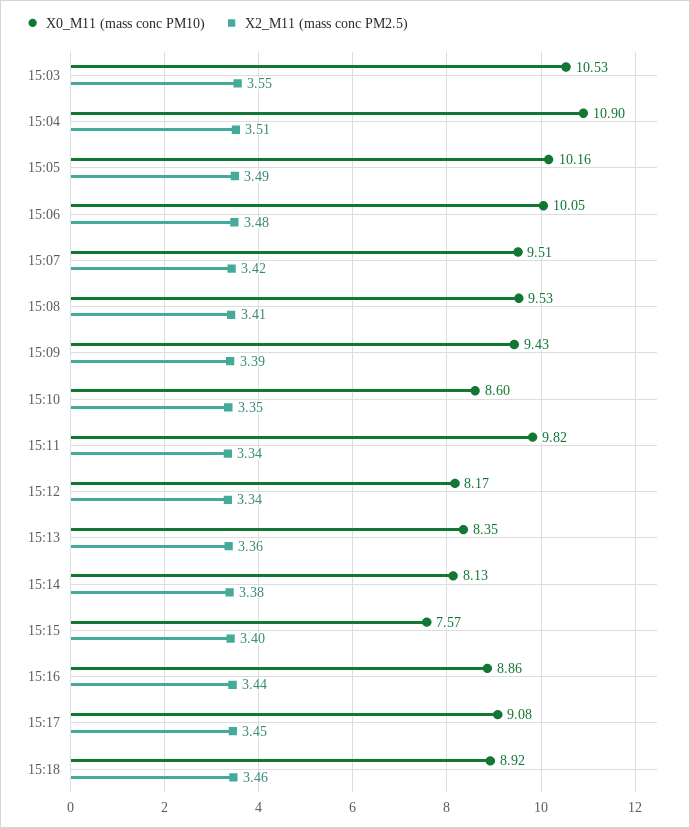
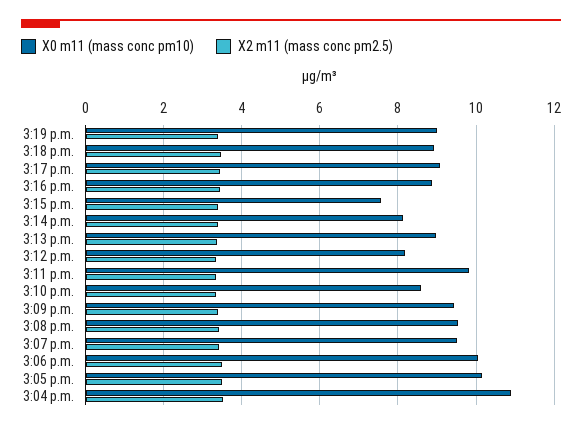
X0_M11 (mass conc PM10), 15:03: 10.53 -> none
X2_M11 (mass conc PM2.5), 15:03: 3.55 -> none
X0_M11 (mass conc PM10), 15:13: 8.35 -> 9
X0_M11 (mass conc PM10), 3:19 p.m.: none -> 9
X2_M11 (mass conc PM2.5), 3:19 p.m.: none -> 3.4

